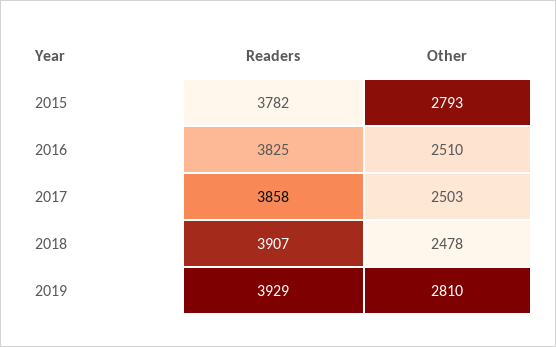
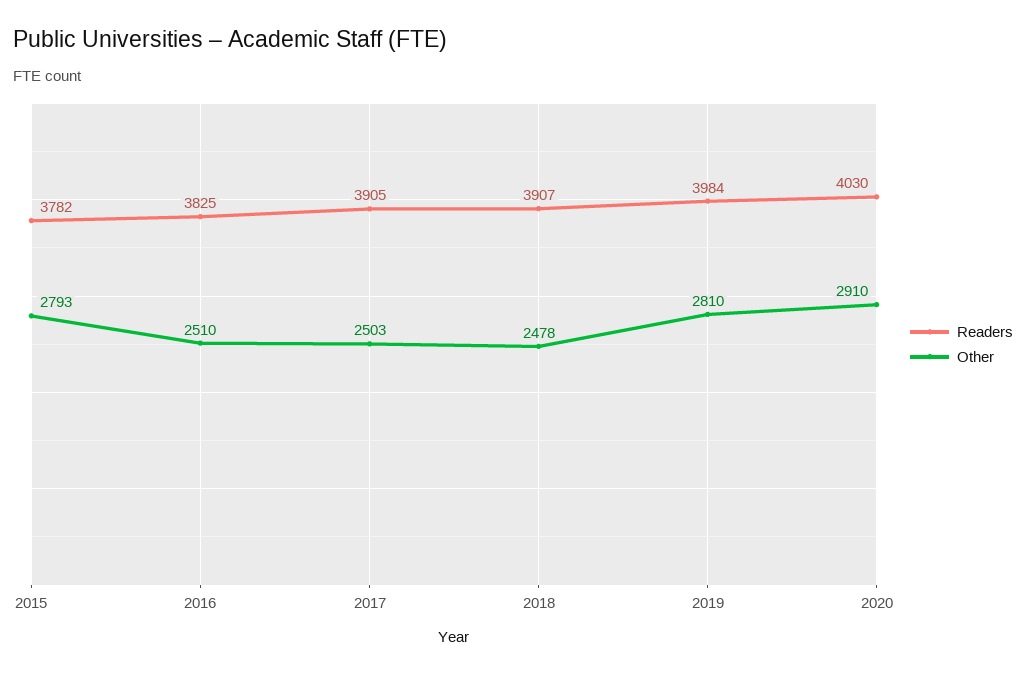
Readers, 2017: 3858 -> 3905
Readers, 2019: 3929 -> 3984
Readers, 2020: none -> 4030
Other, 2020: none -> 2910

